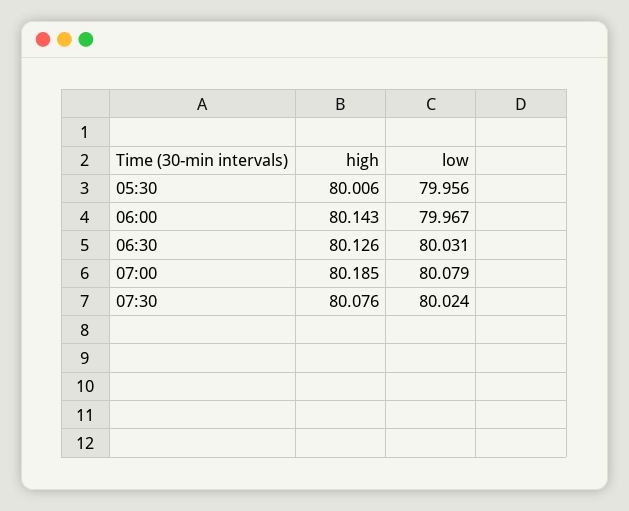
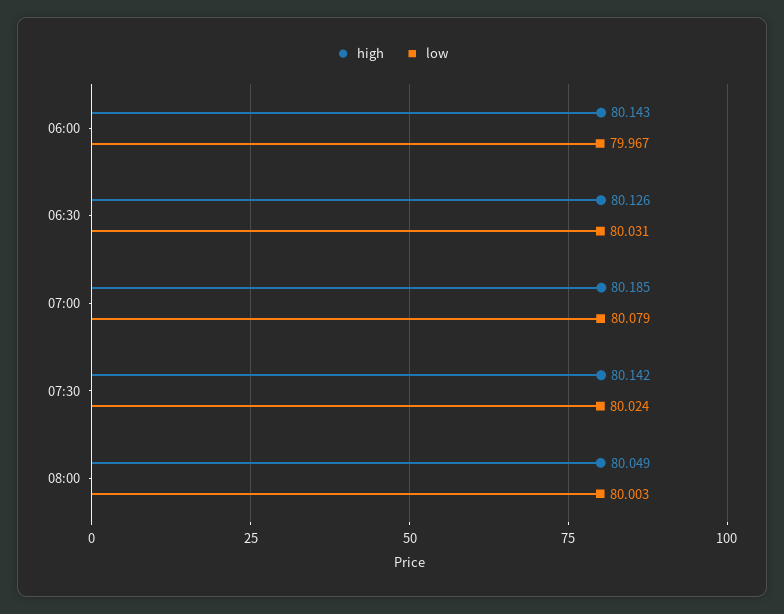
high, 05:30: 80.006 -> none
low, 05:30: 79.956 -> none
high, 07:30: 80.076 -> 80.142
high, 08:00: none -> 80.049
low, 08:00: none -> 80.003

